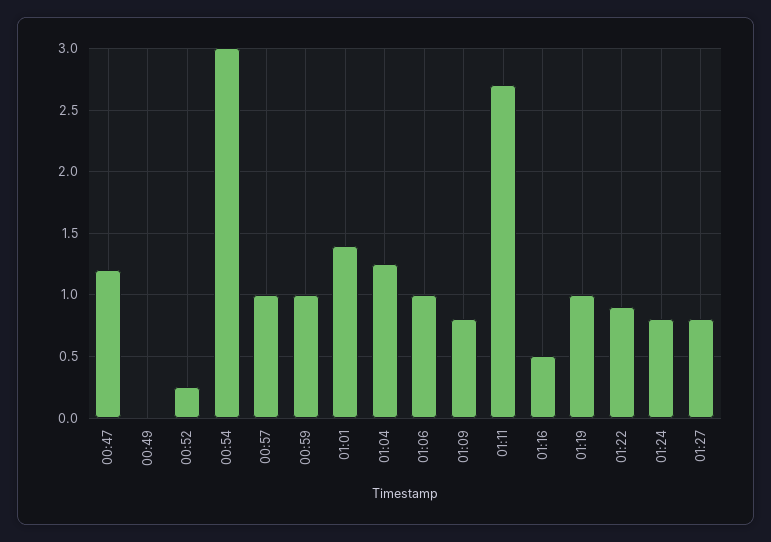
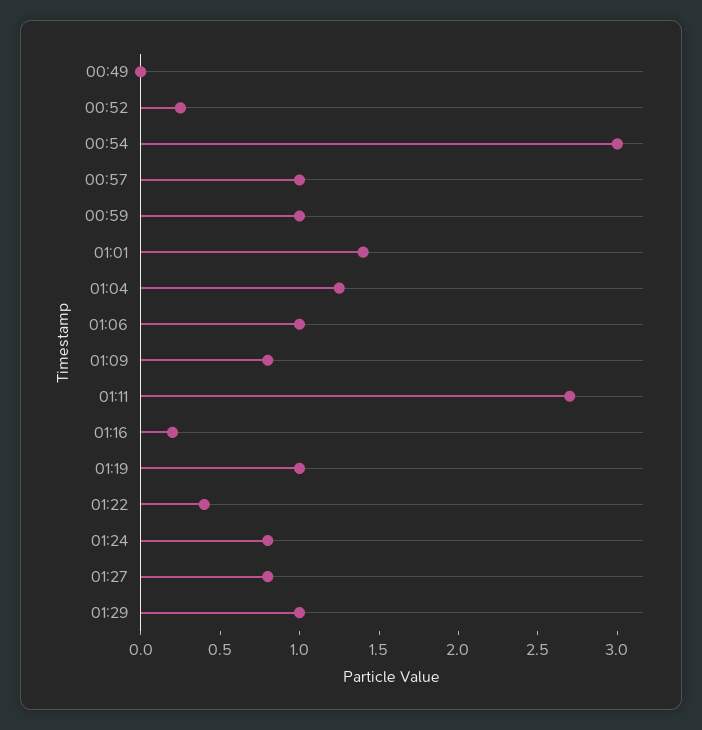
00:47: 1.2 -> none
01:16: 0.5 -> 0.2
01:22: 0.9 -> 0.4
01:29: none -> 1

